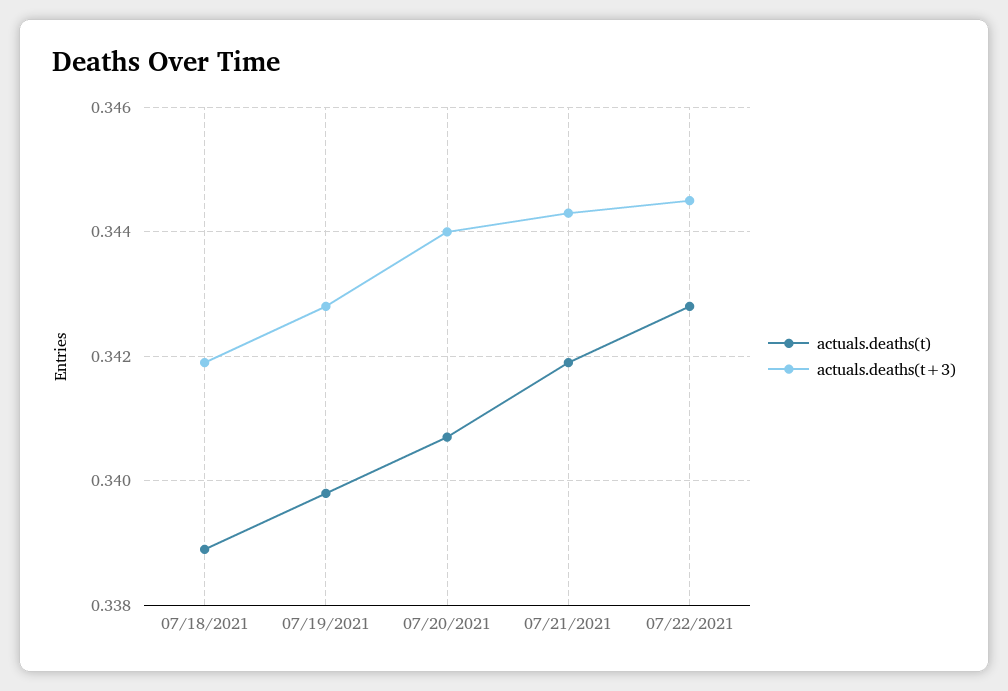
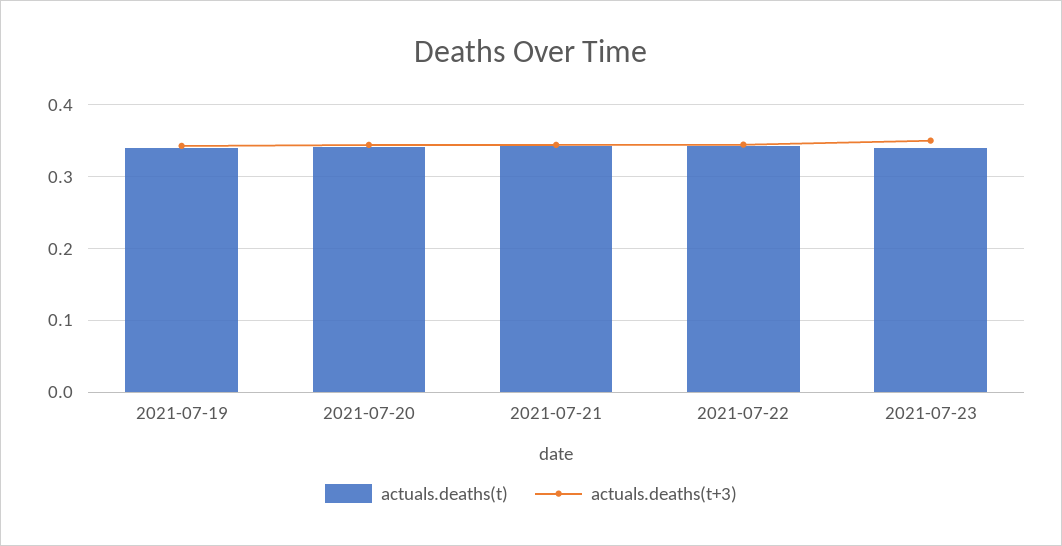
actuals.deaths(t), 07/18/2021: 0.339 -> none
actuals.deaths(t+3), 07/18/2021: 0.342 -> none
actuals.deaths(t), 2021-07-23: none -> 0.34
actuals.deaths(t+3), 2021-07-23: none -> 0.35

